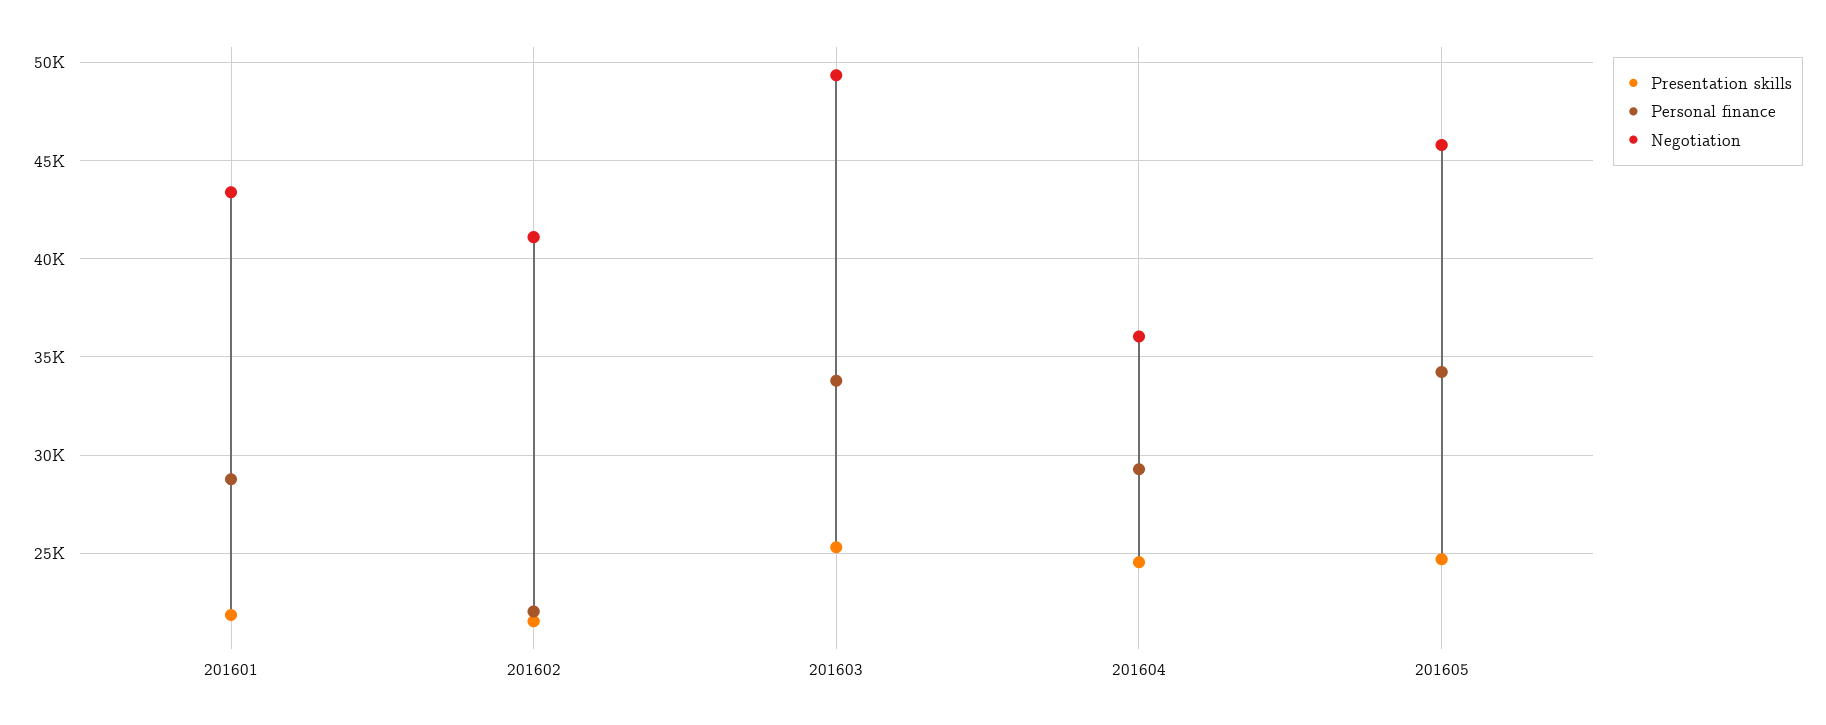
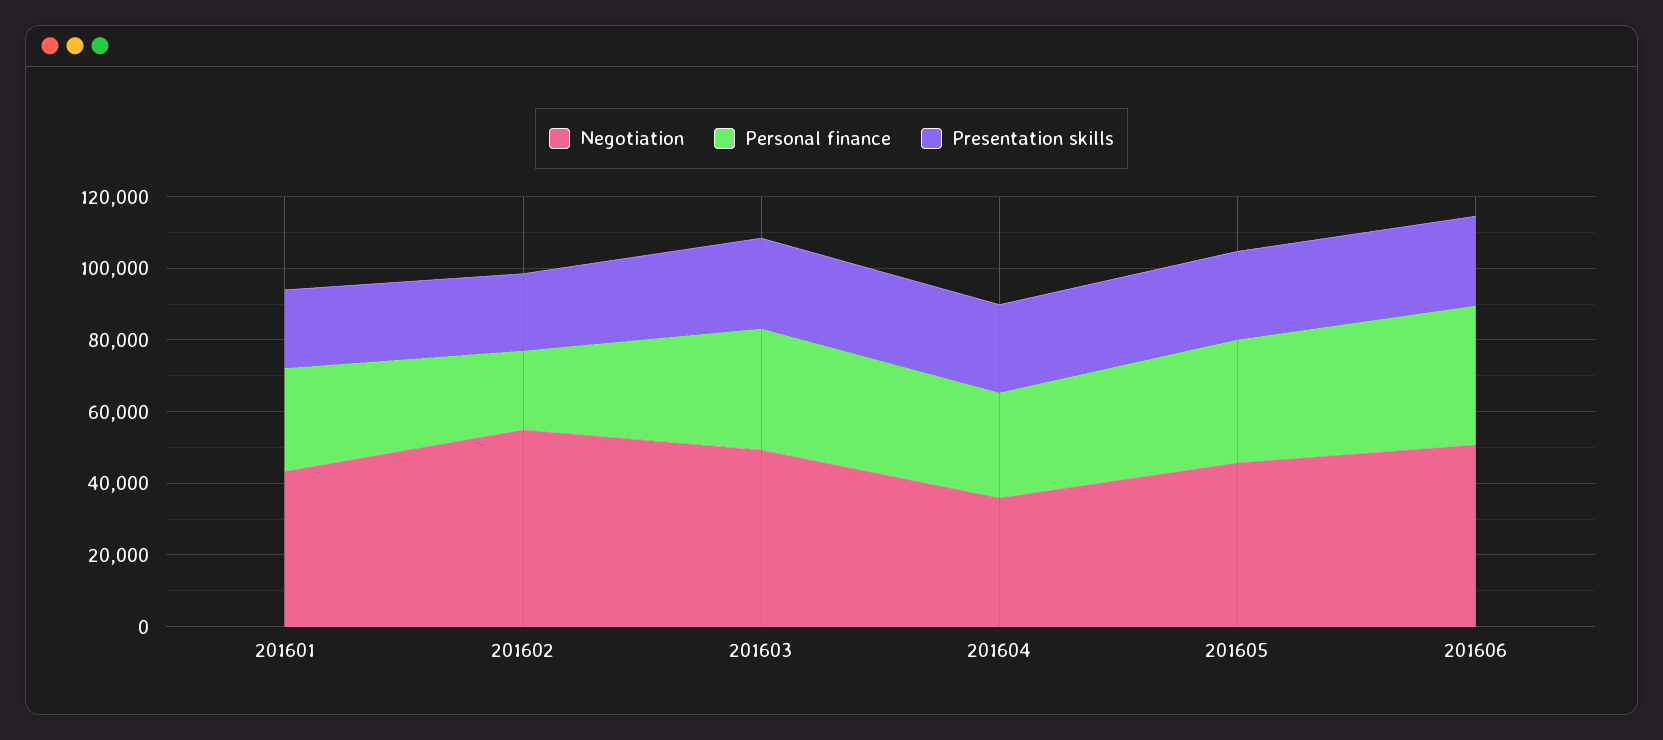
Negotiation, 201602: 41000 -> 55000
Negotiation, 201606: none -> 50000
Personal finance, 201606: none -> 40000
Presentation skills, 201606: none -> 25000

